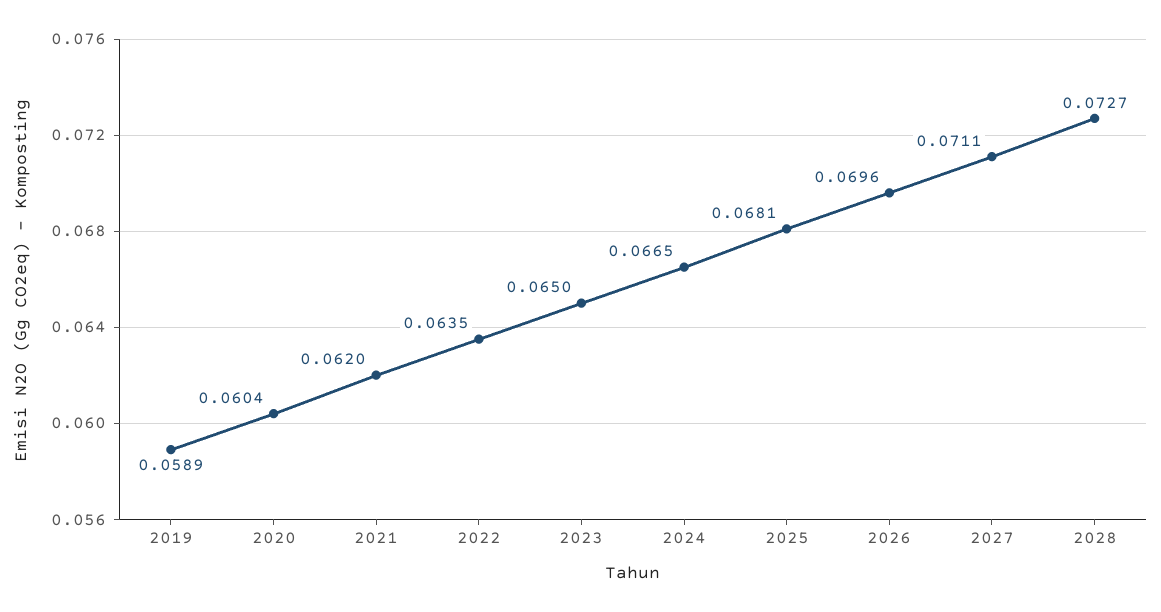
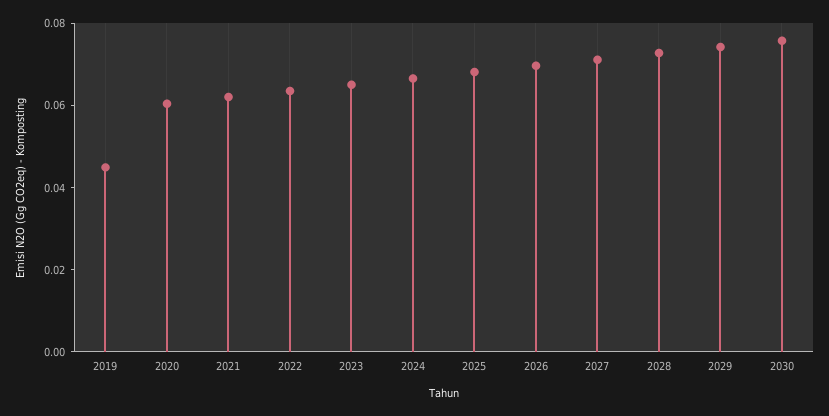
2019: 0.0589 -> 0.045
2029: none -> 0.075
2030: none -> 0.075

